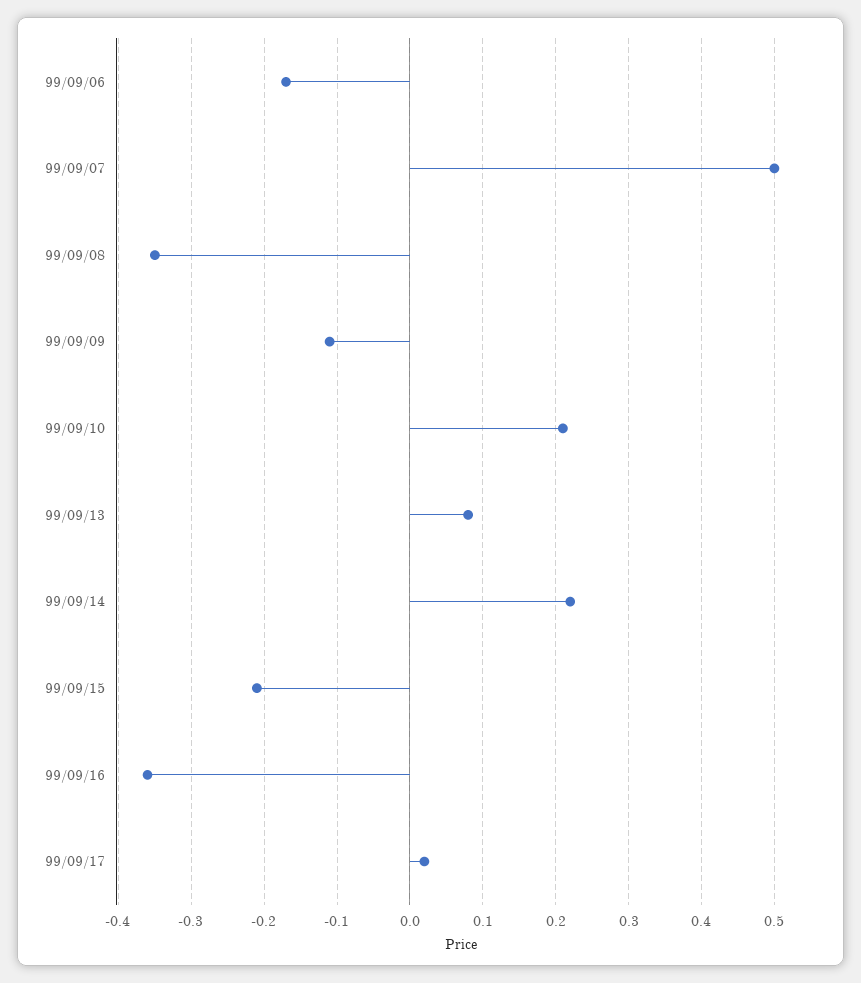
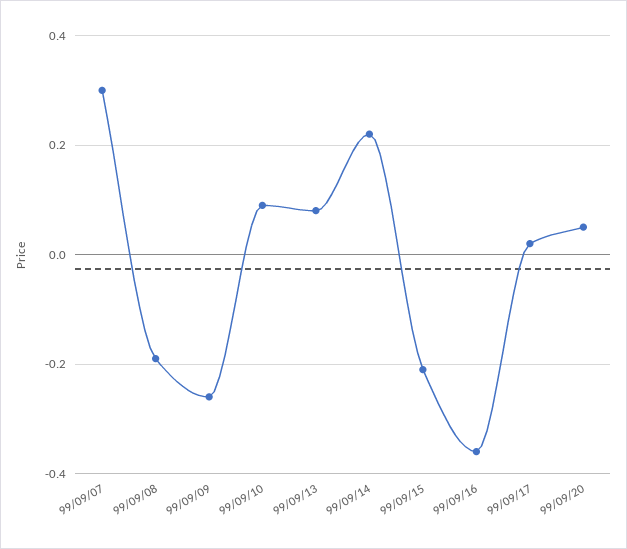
99/09/06: -0.17 -> none
99/09/07: 0.5 -> 0.3
99/09/08: -0.35 -> -0.2
99/09/09: -0.11 -> -0.25
99/09/10: 0.21 -> 0.1
99/09/20: none -> 0.05

